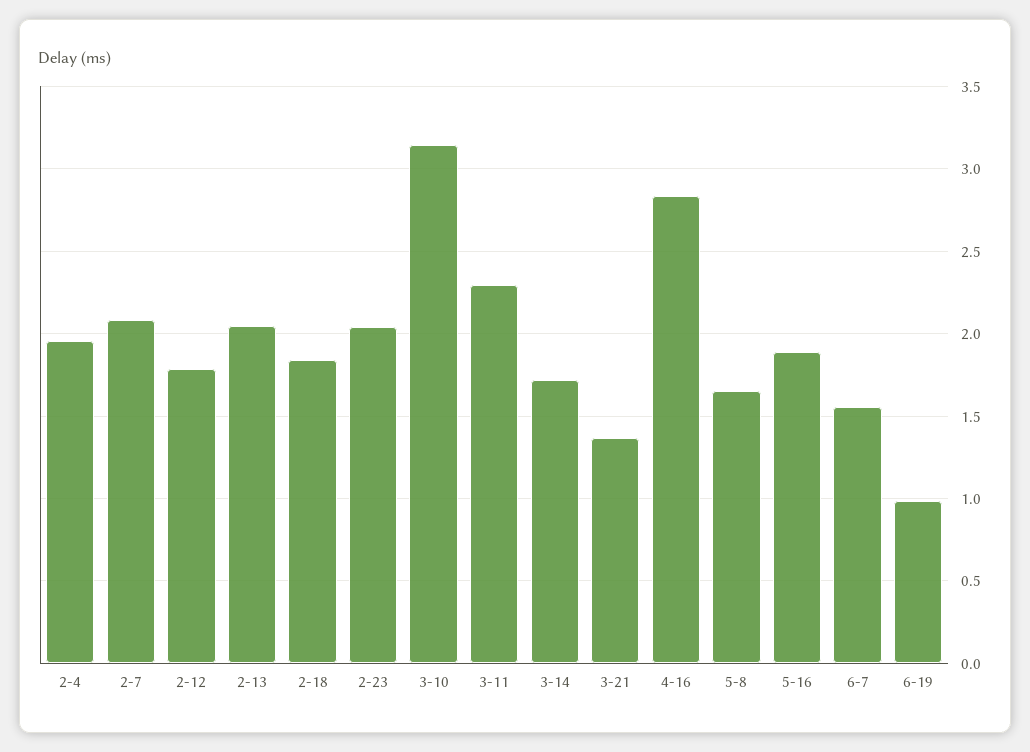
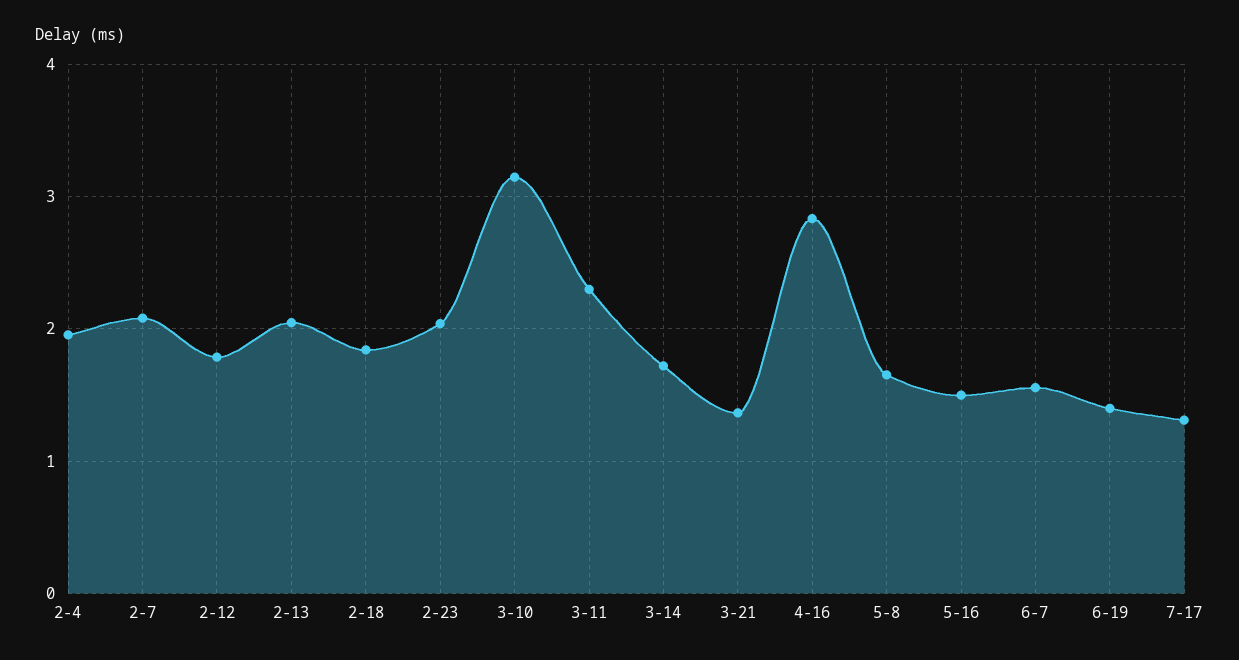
5-16: 1.9 -> 1.5
6-19: 1 -> 1.4
7-17: none -> 1.3

